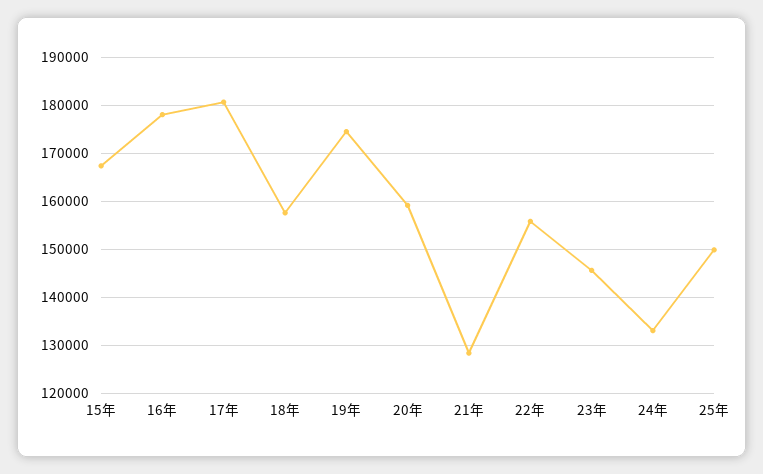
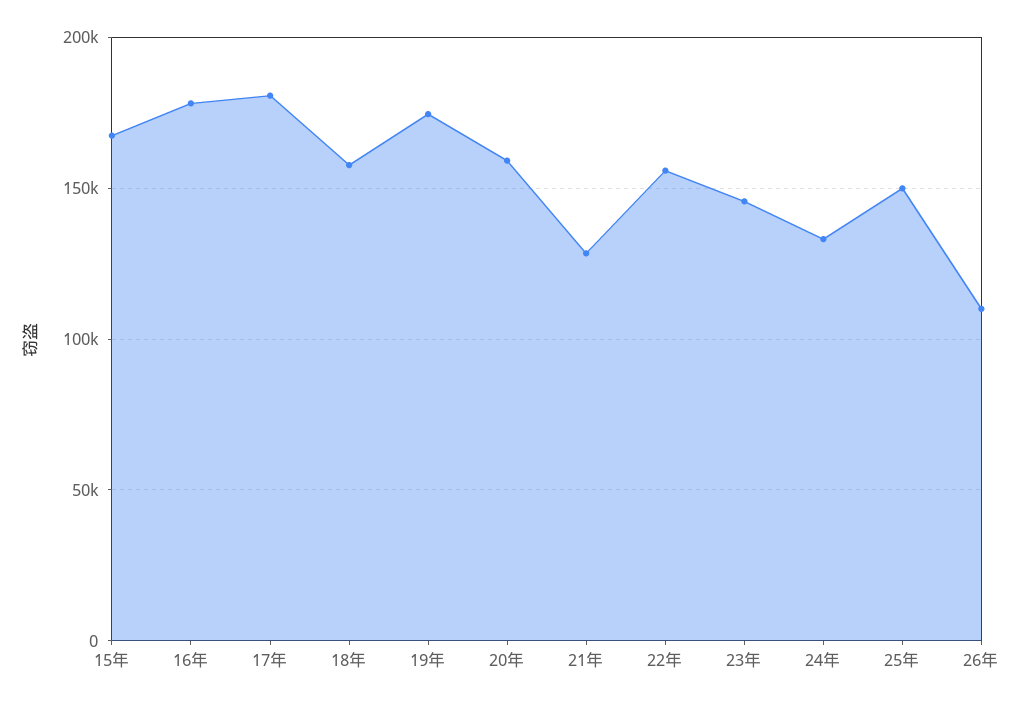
26年: none -> 110000

